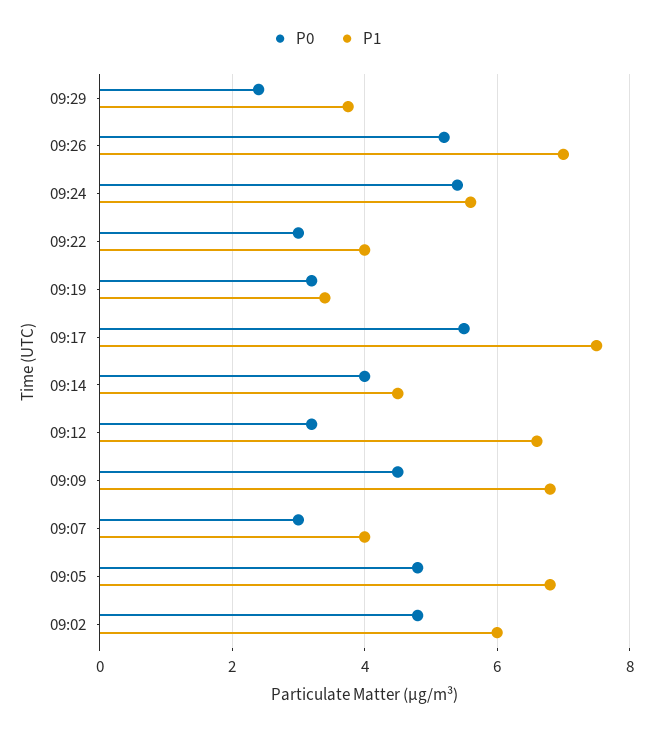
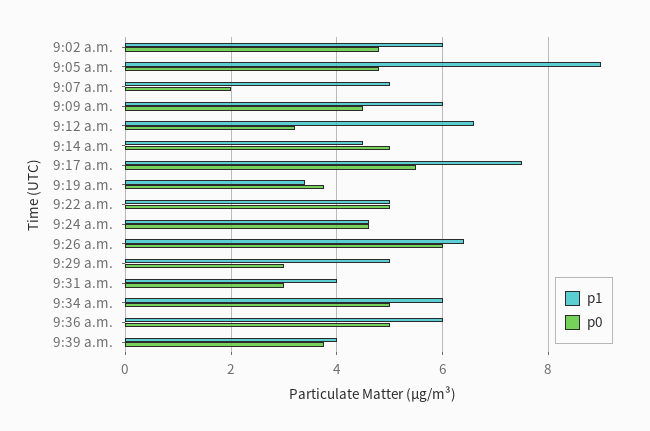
P0, 09:29: 2.4 -> 3
P1, 09:29: 3.8 -> 5
P0, 09:26: 5.2 -> 6
P1, 09:26: 7 -> 6.4
P0, 09:24: 5.4 -> 4.6
P1, 09:24: 5.6 -> 4.6
P0, 09:22: 3 -> 5
P1, 09:22: 4 -> 5
P0, 09:19: 3.2 -> 3.8
P0, 09:14: 4 -> 5
P1, 09:09: 6.8 -> 6
P0, 09:07: 3 -> 2
P1, 09:07: 4 -> 5
P1, 09:05: 6.8 -> 9
P1, 9:31 a.m.: none -> 4
P0, 9:31 a.m.: none -> 3
P1, 9:34 a.m.: none -> 6
P0, 9:34 a.m.: none -> 5
P1, 9:36 a.m.: none -> 6
P0, 9:36 a.m.: none -> 5
P1, 9:39 a.m.: none -> 4
P0, 9:39 a.m.: none -> 3.8

